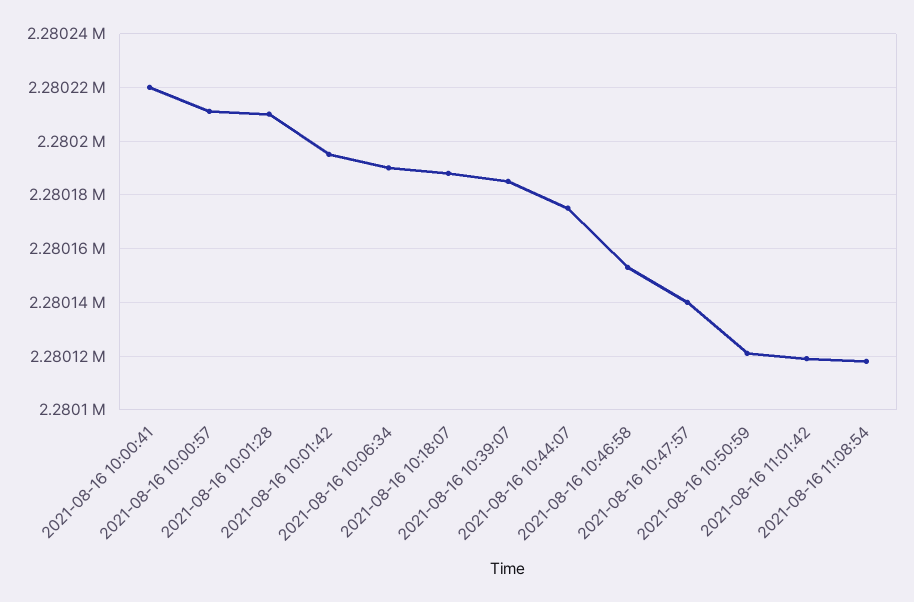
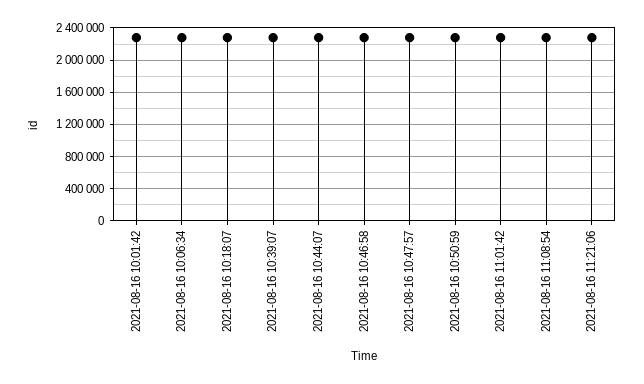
2021-08-16 10:00:41: 2280220 -> none
2021-08-16 10:00:57: 2280210 -> none
2021-08-16 10:01:28: 2280210 -> none
2021-08-16 11:21:06: none -> 2300000

